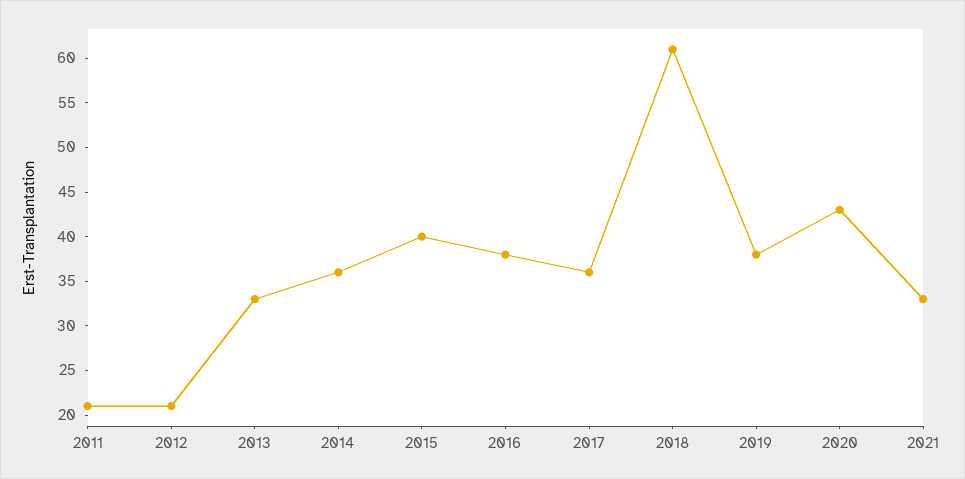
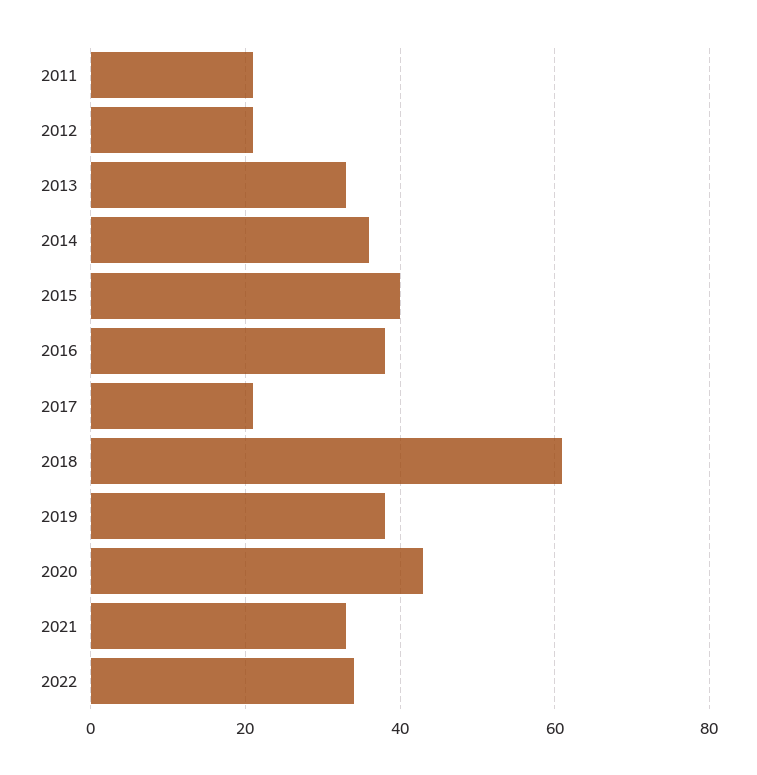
2017: 36 -> 20
2022: none -> 35

